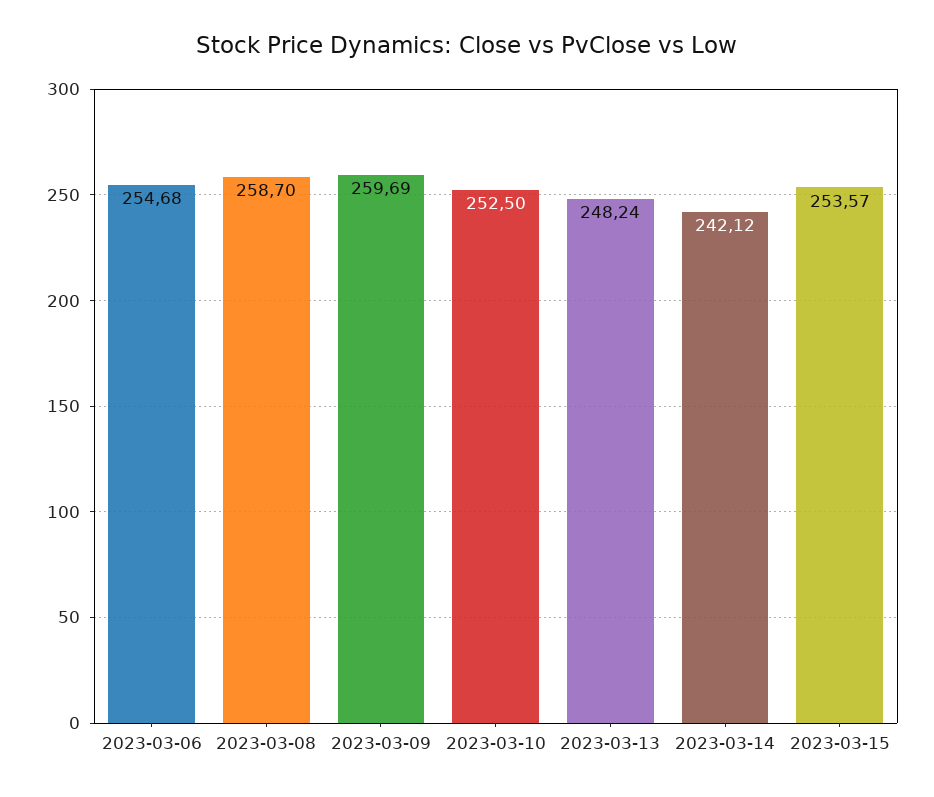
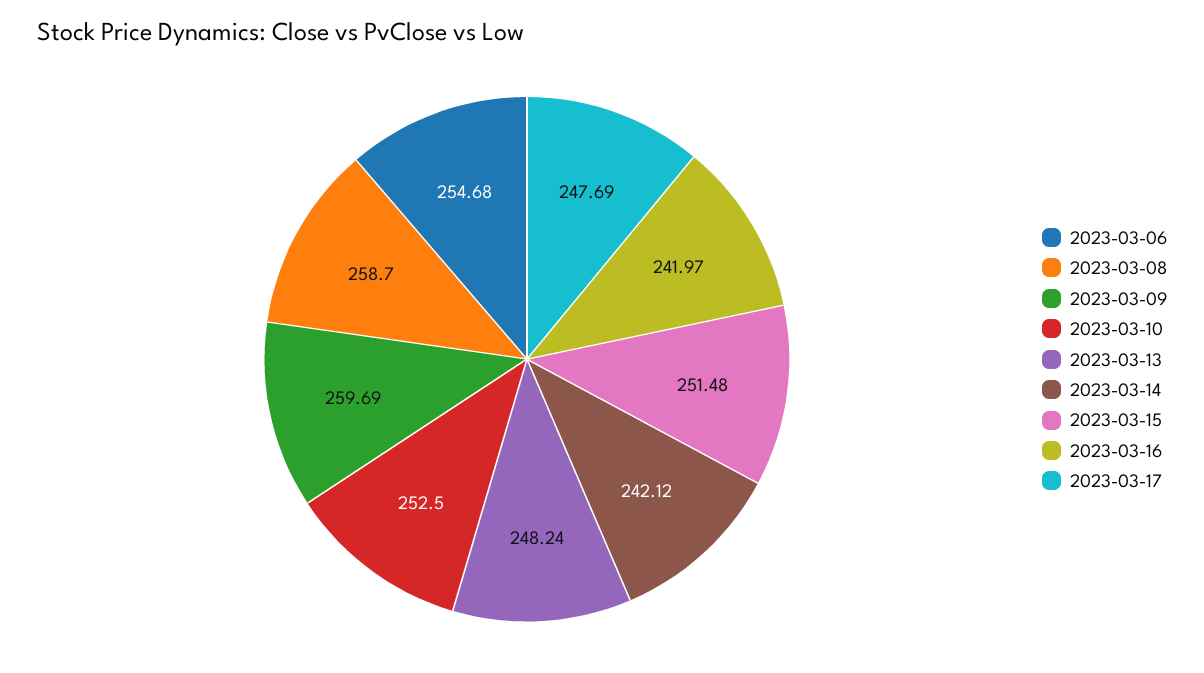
2023-03-15: 253.57 -> 251.48
2023-03-16: none -> 241.97
2023-03-17: none -> 247.69

